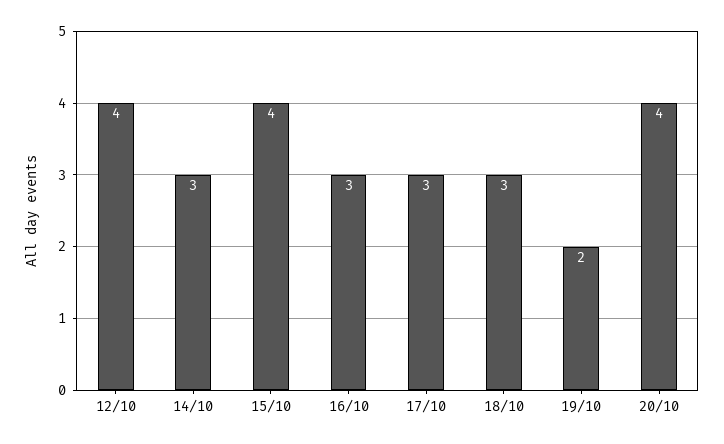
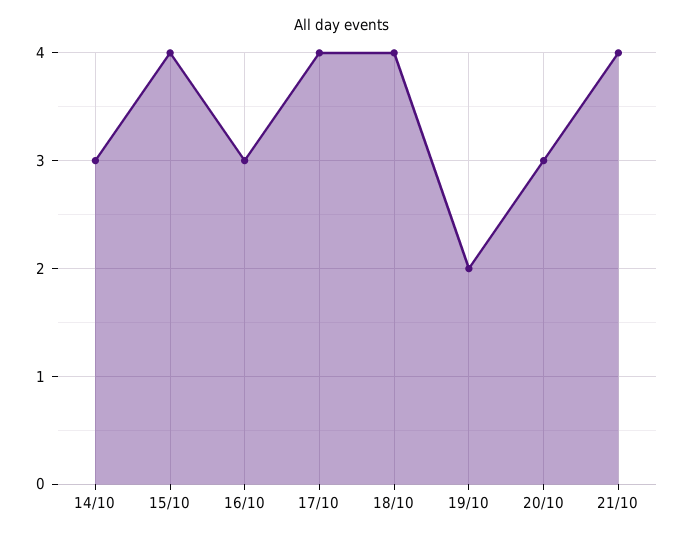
12/10: 4 -> none
17/10: 3 -> 4
18/10: 3 -> 4
20/10: 4 -> 3
21/10: none -> 4

